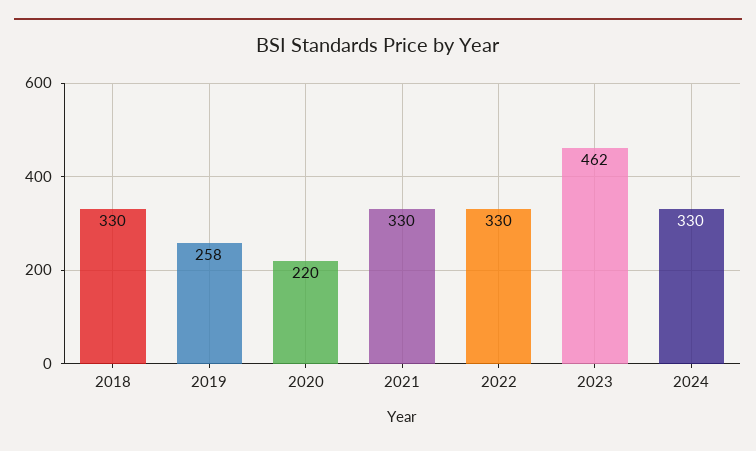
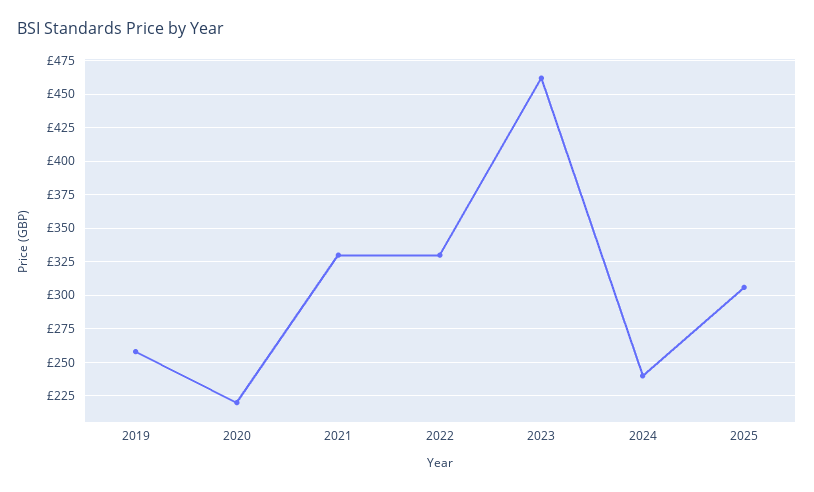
2018: 330 -> none
2024: 330 -> 240
2025: none -> 305

